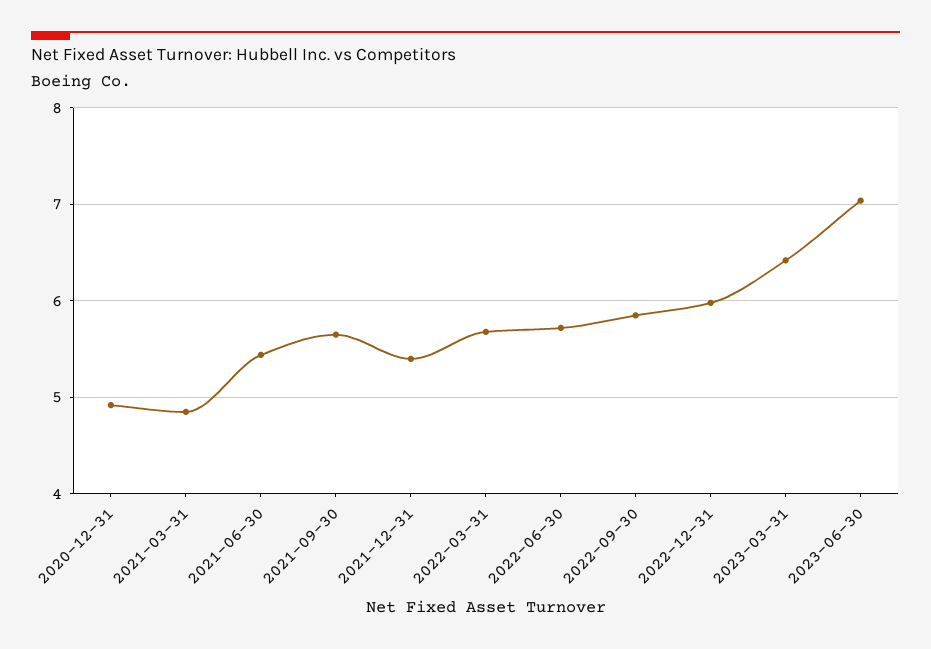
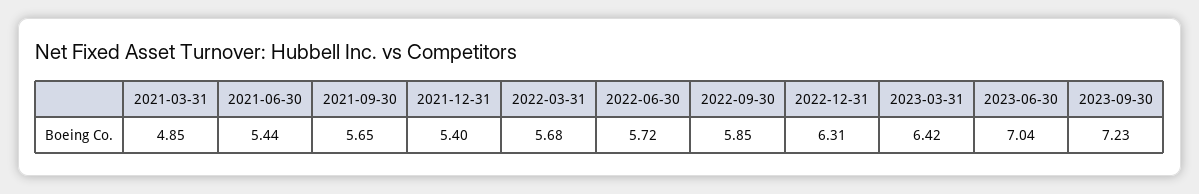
2020-12-31: 4.9 -> none
2022-12-31: 6 -> 6.31
2023-09-30: none -> 7.23

